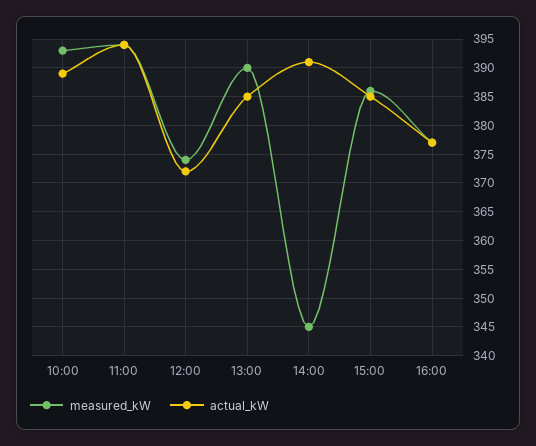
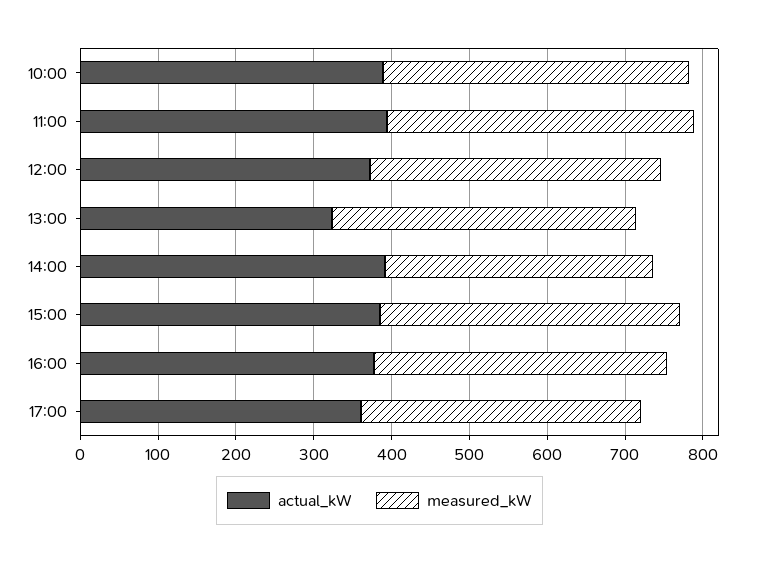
actual_kW, 13:00: 385 -> 320
actual_kW, 17:00: none -> 360
measured_kW, 17:00: none -> 360

